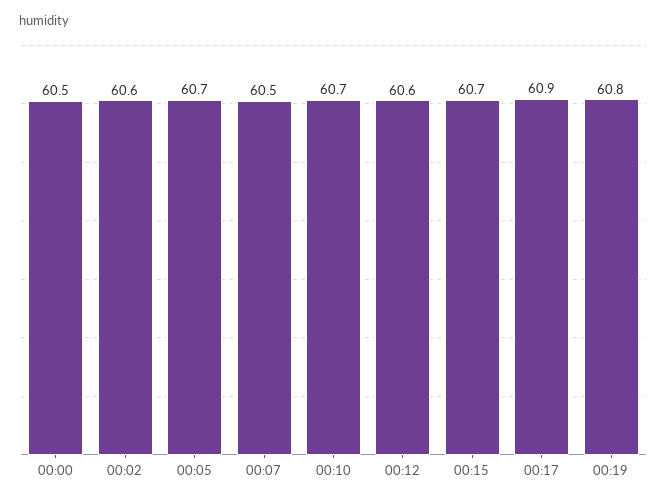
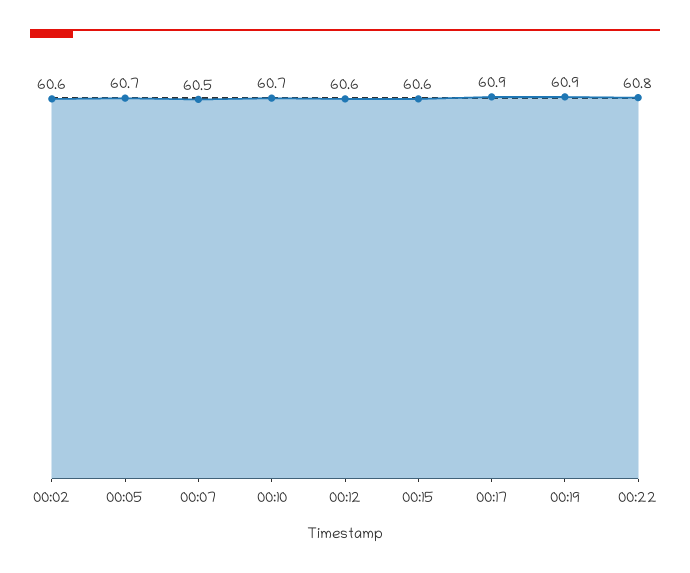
00:00: 60.5 -> none
00:15: 60.7 -> 60.6
00:19: 60.8 -> 60.9
00:22: none -> 60.8

